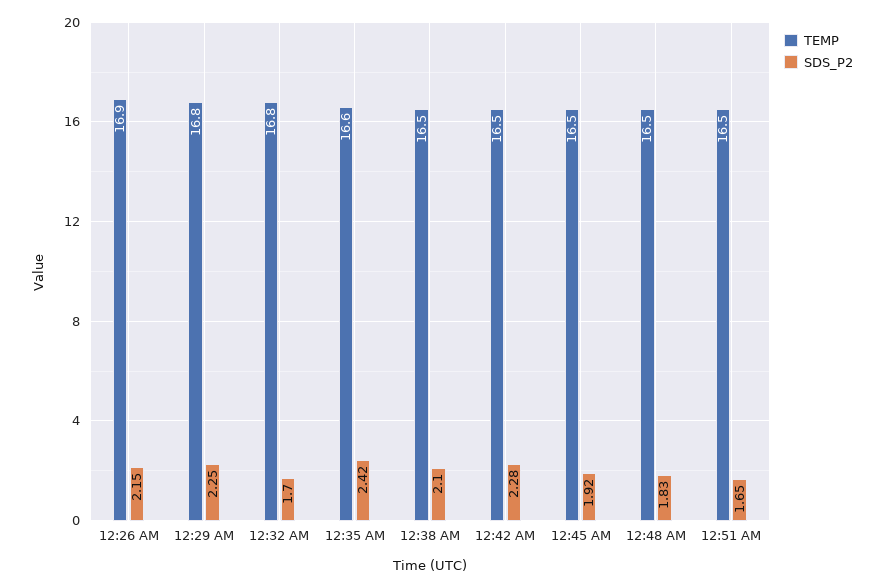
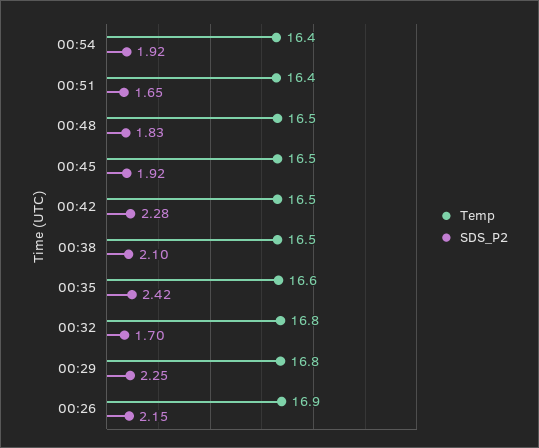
TEMP, 12:51 AM: 16.5 -> 16.4
TEMP, 00:54: none -> 16.4
SDS_P2, 00:54: none -> 1.92

